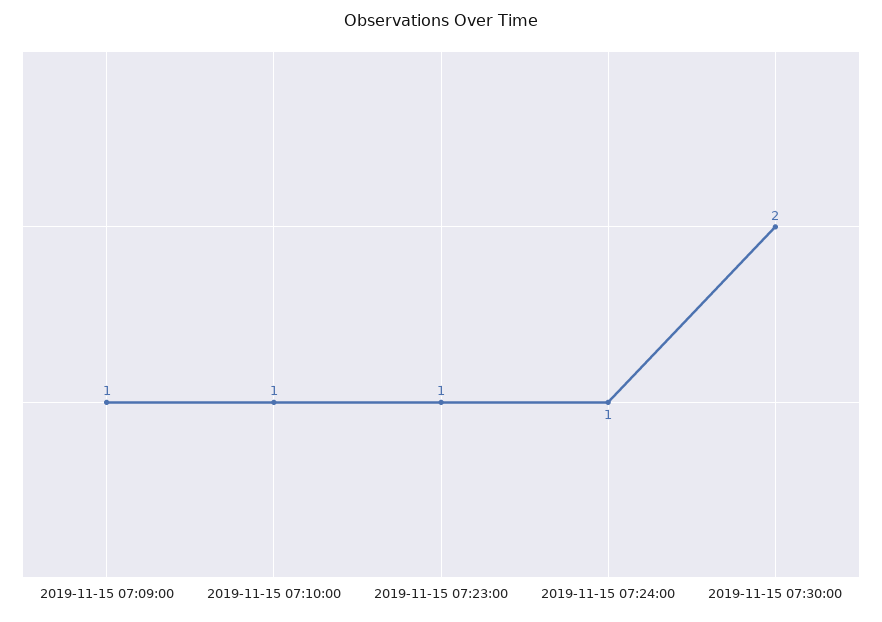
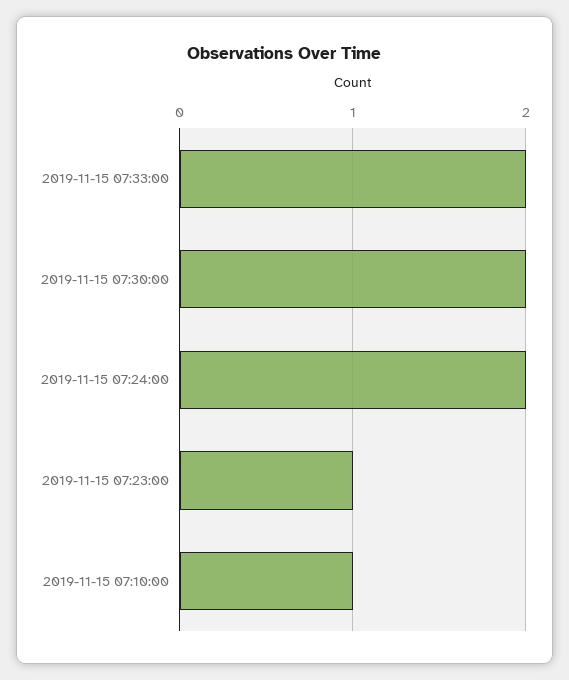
2019-11-15 07:09:00: 1 -> none
2019-11-15 07:24:00: 1 -> 2
2019-11-15 07:33:00: none -> 2

